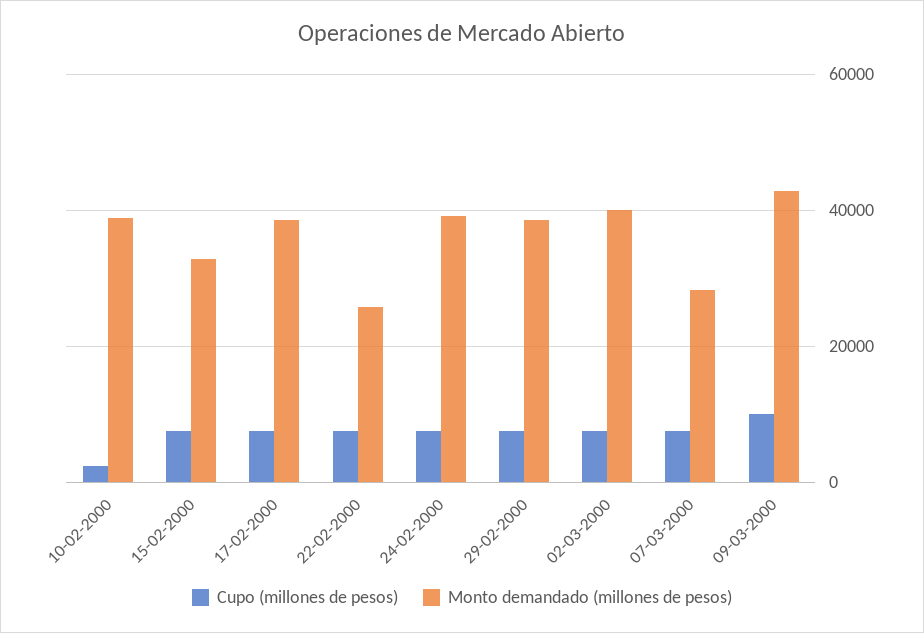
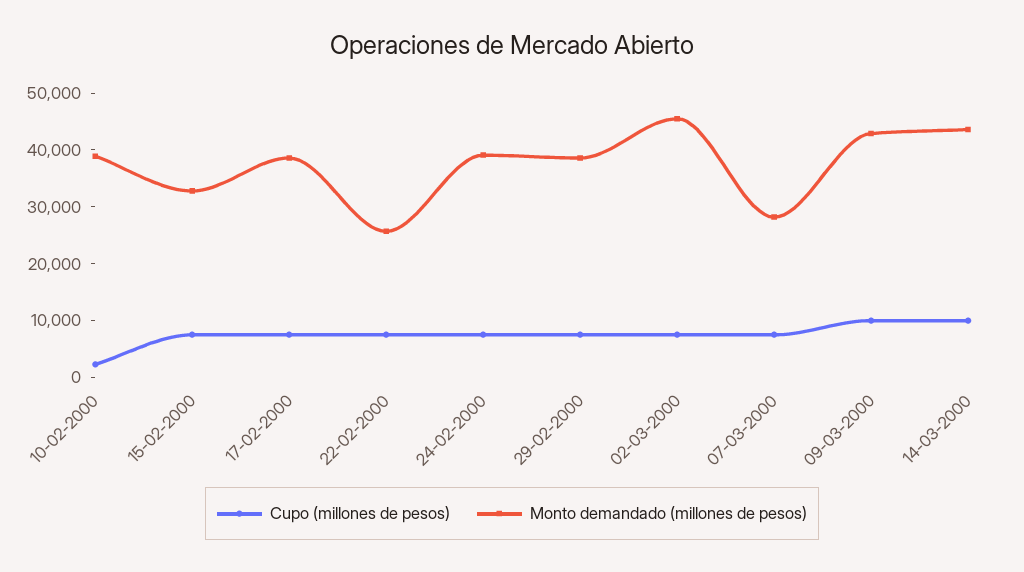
Monto demandado (millones de pesos), 02-03-2000: 40000 -> 46000
Cupo (millones de pesos), 14-03-2000: none -> 10000
Monto demandado (millones de pesos), 14-03-2000: none -> 44000

